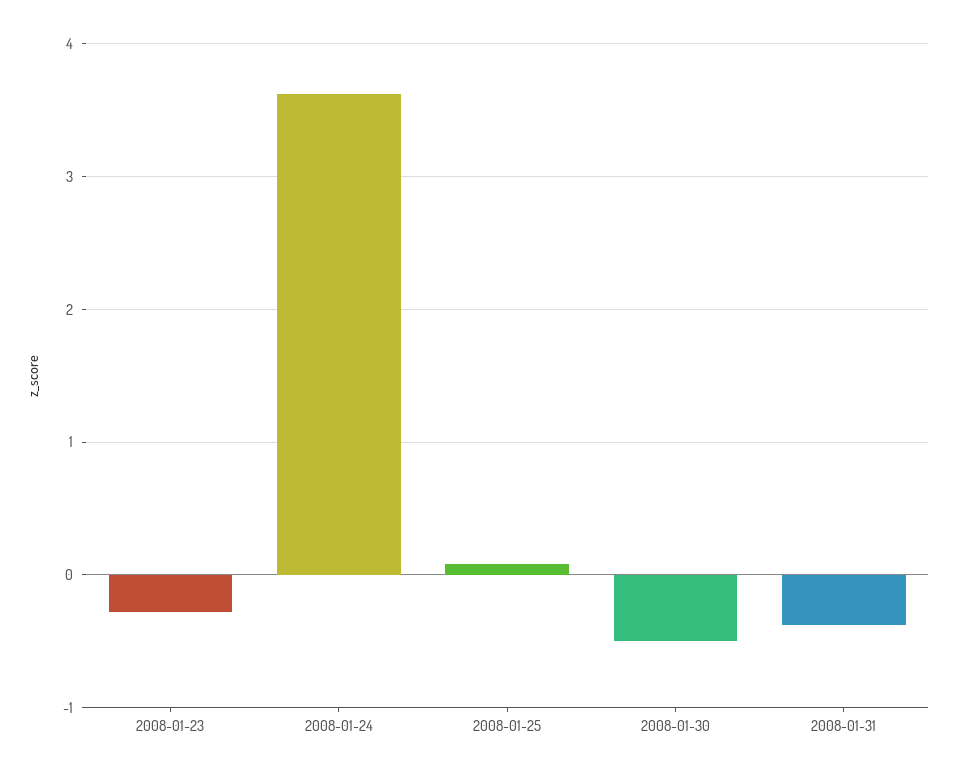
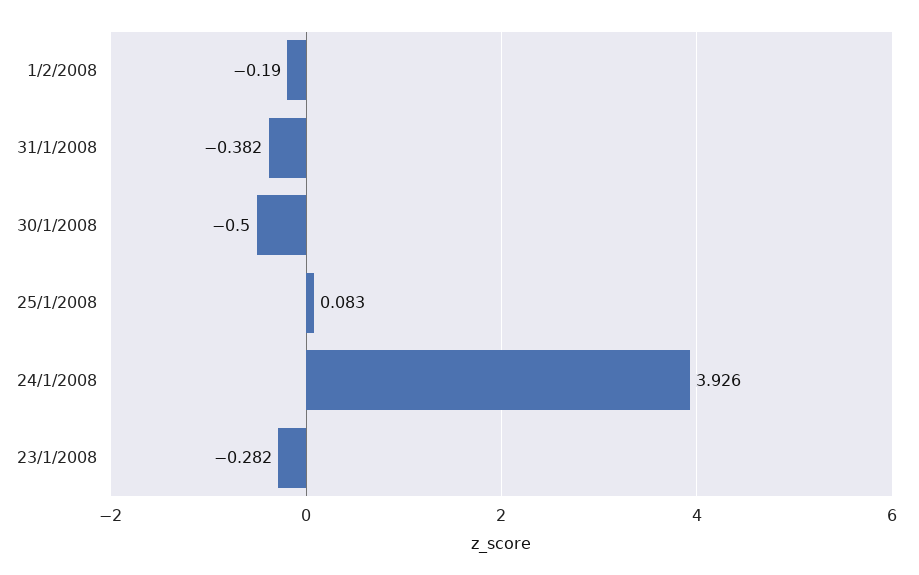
2008-01-24: 3.6 -> 3.926
1/2/2008: none -> -0.19

